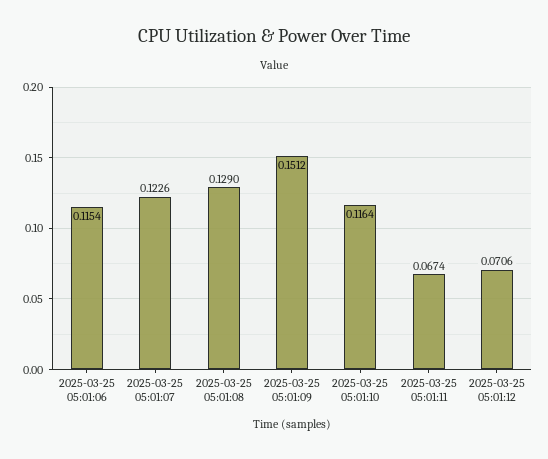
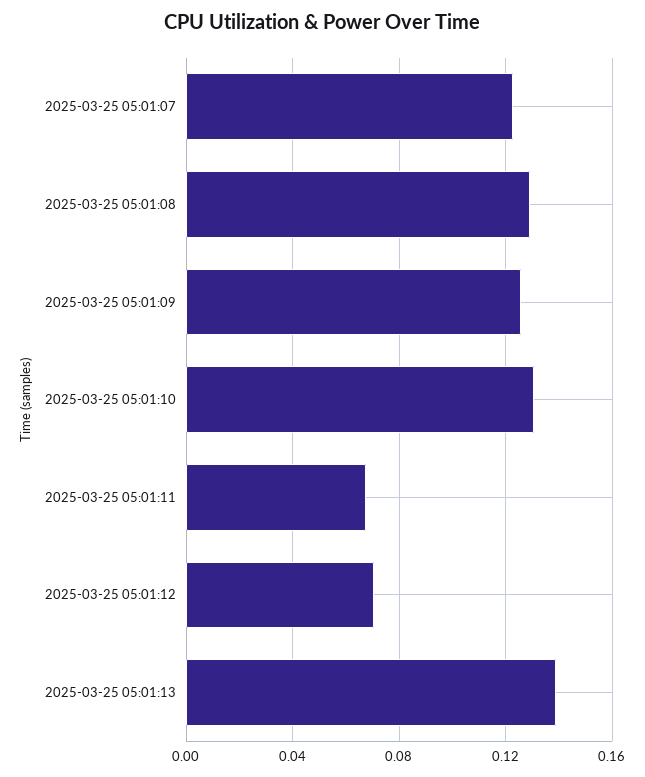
2025-03-25 05:01:06: 0.1154 -> none
2025-03-25 05:01:09: 0.1512 -> 0.125
2025-03-25 05:01:10: 0.1164 -> 0.13
2025-03-25 05:01:13: none -> 0.14

